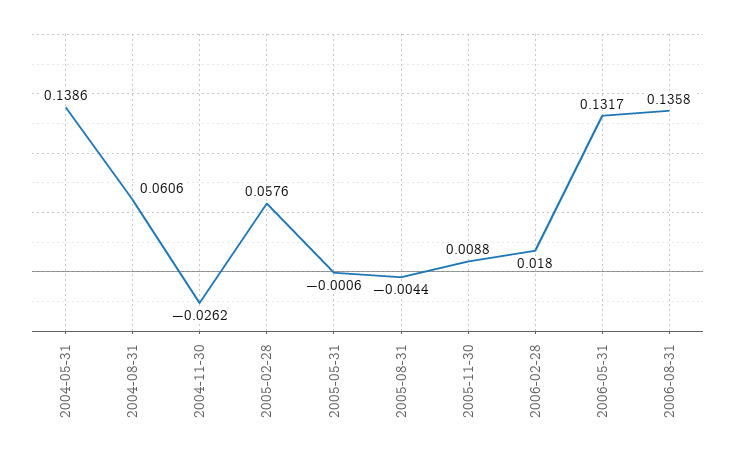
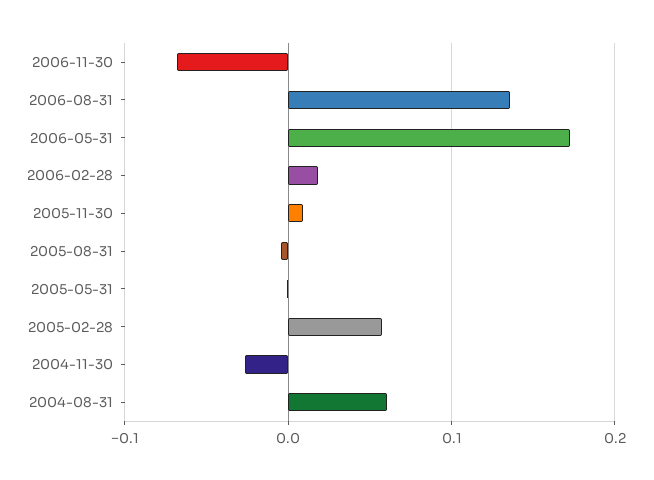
2004-05-31: 0.1386 -> none
2006-05-31: 0.1317 -> 0.17
2006-11-30: none -> -0.07

